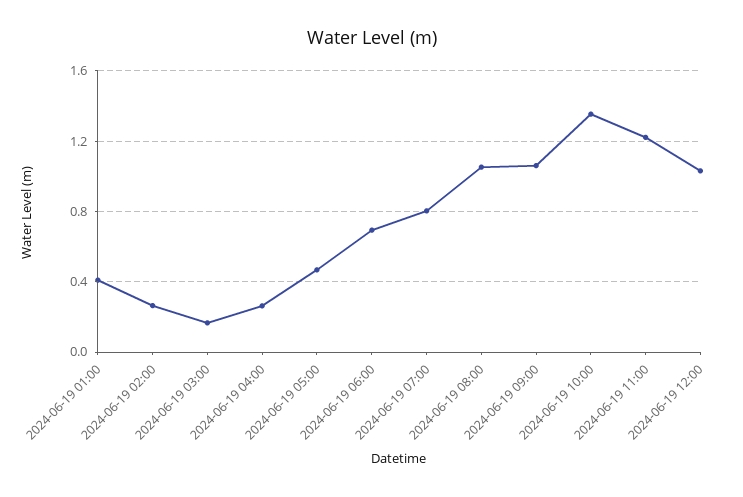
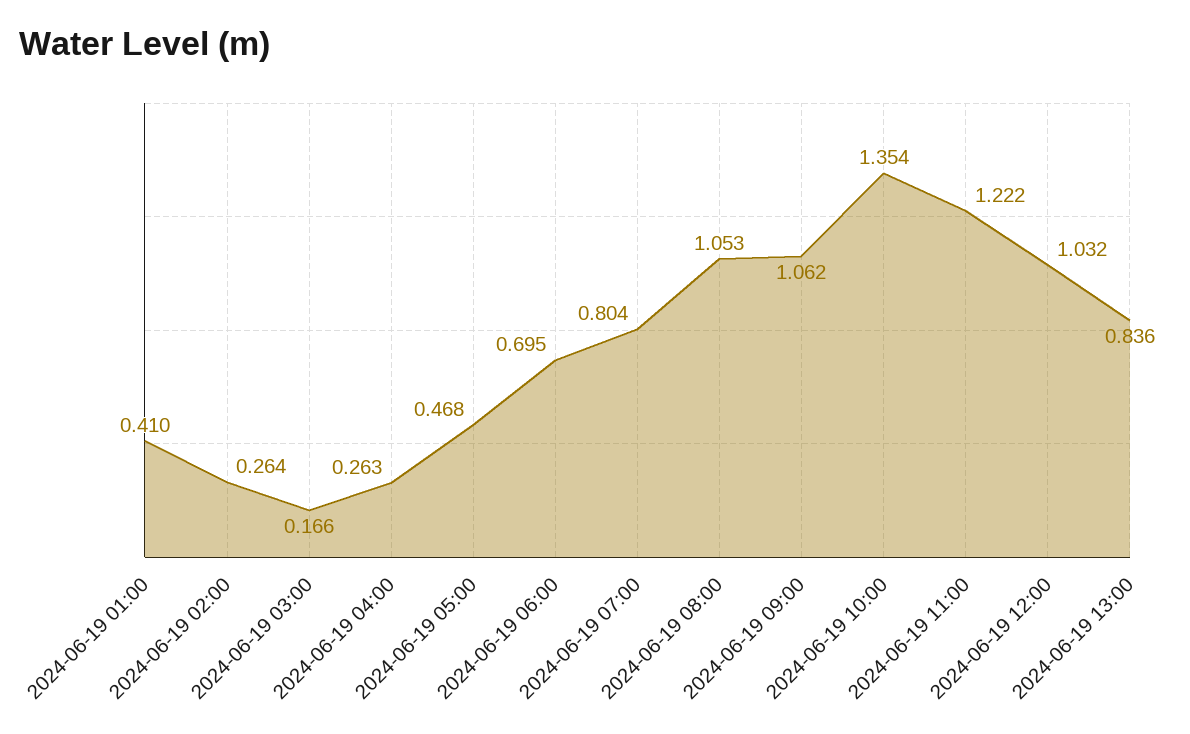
2024-06-19 13:00: none -> 0.836

